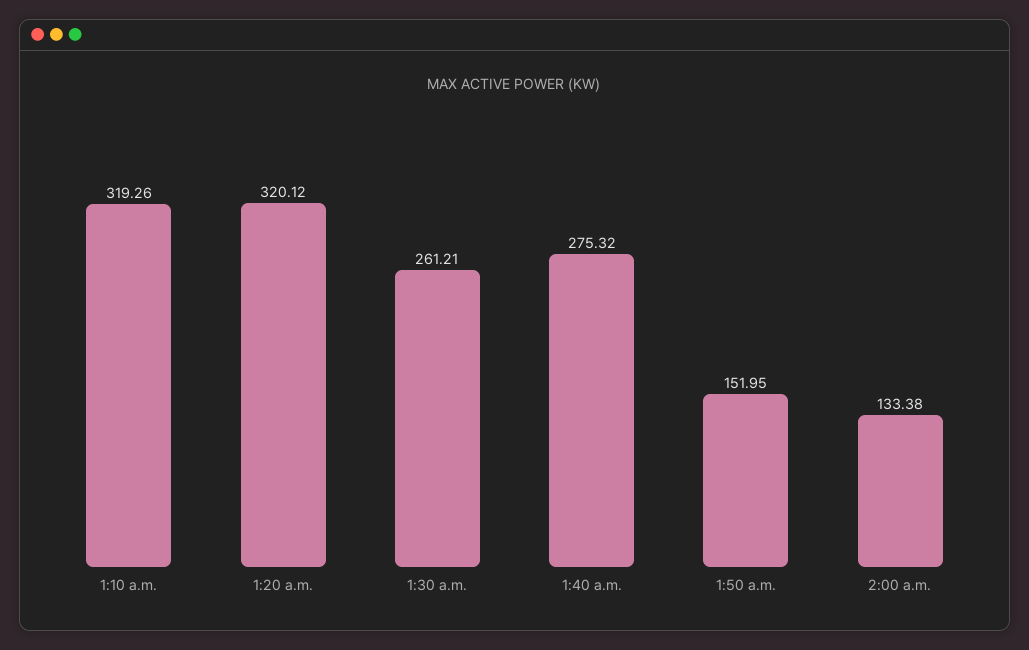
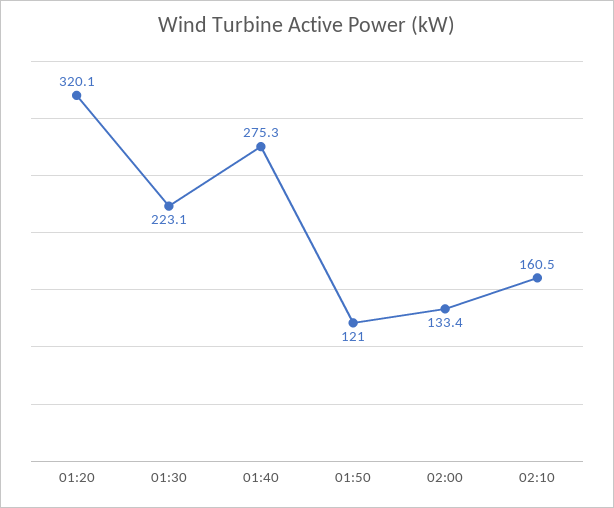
1:10 a.m.: 319.26 -> none
1:30 a.m.: 261.21 -> 223.1
1:50 a.m.: 151.95 -> 121
02:10: none -> 160.5

